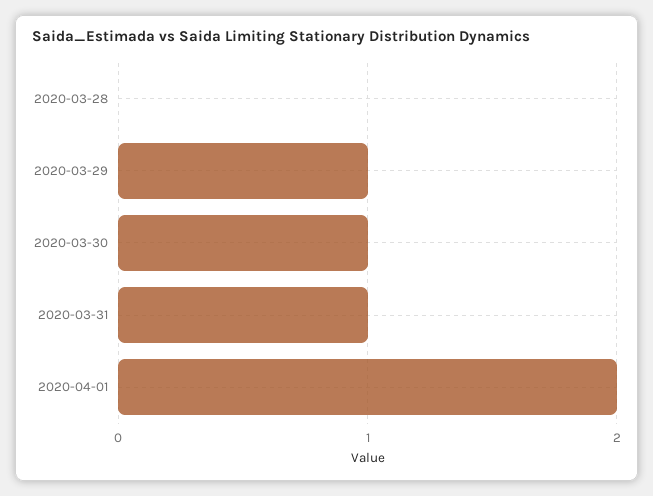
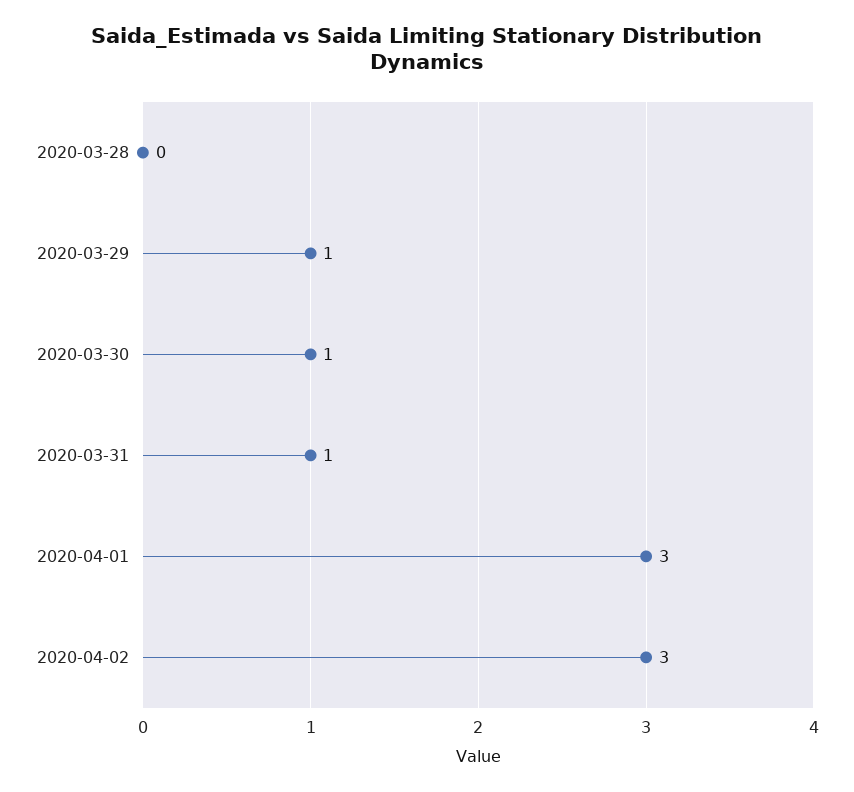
2020-04-01: 2 -> 3
2020-04-02: none -> 3

